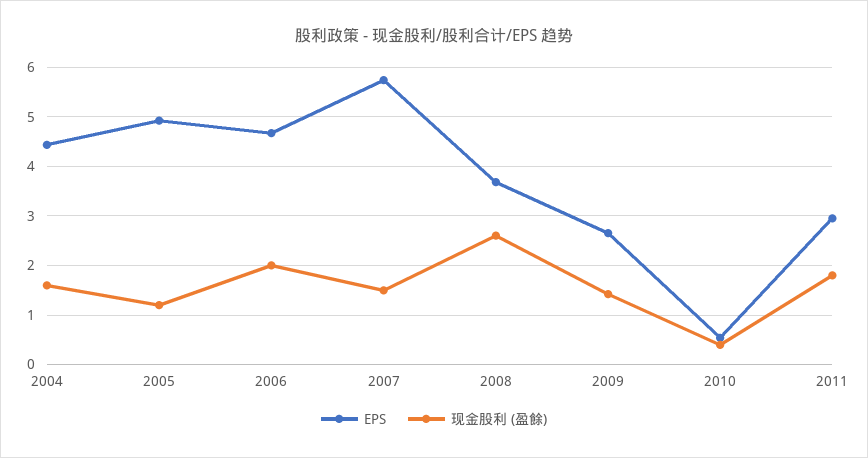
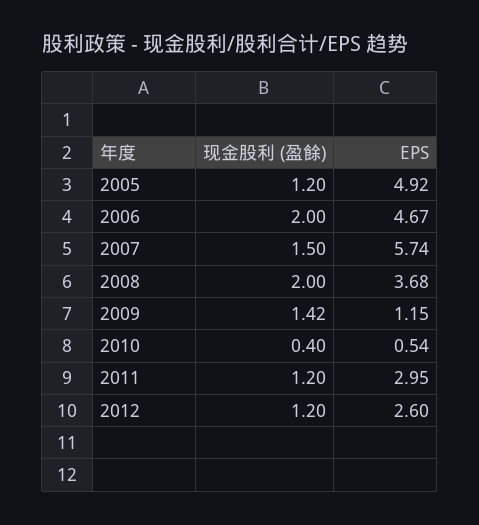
EPS, 2004: 4.4 -> none
现金股利 (盈餘), 2004: 1.6 -> none
现金股利 (盈餘), 2008: 2.6 -> 2
EPS, 2009: 2.6 -> 1.15
现金股利 (盈餘), 2011: 1.8 -> 1.2
现金股利 (盈餘), 2012: none -> 1.2
EPS, 2012: none -> 2.6

